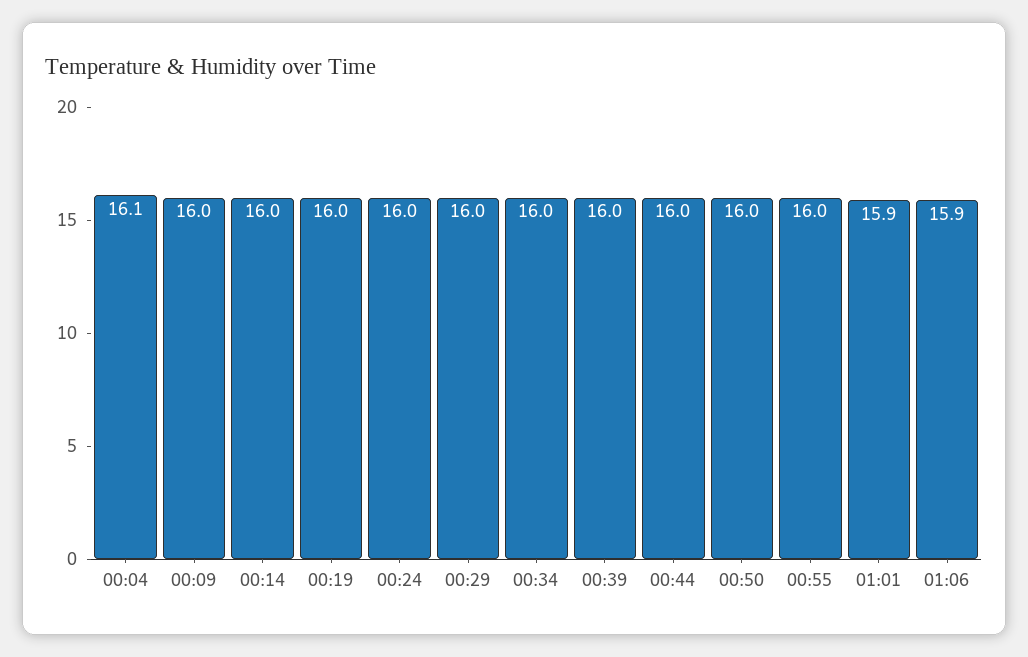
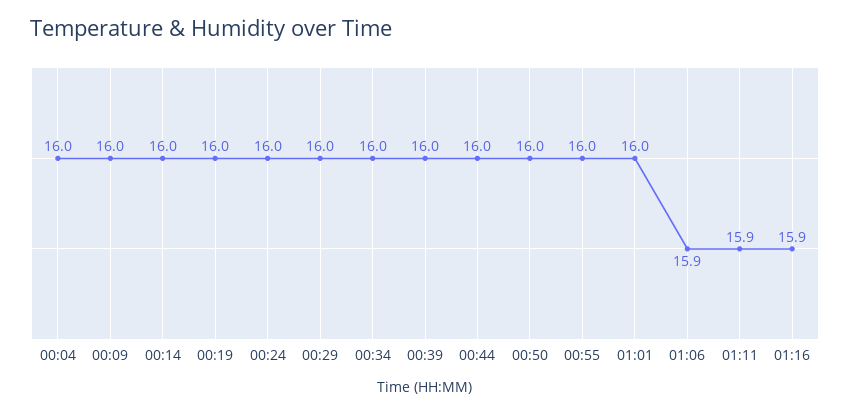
00:04: 16.1 -> 16
01:01: 15.9 -> 16
01:11: none -> 15.9
01:16: none -> 15.9

